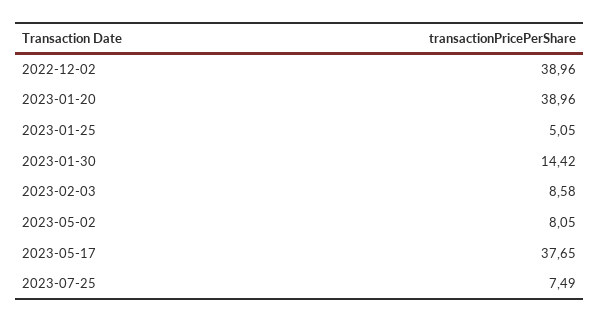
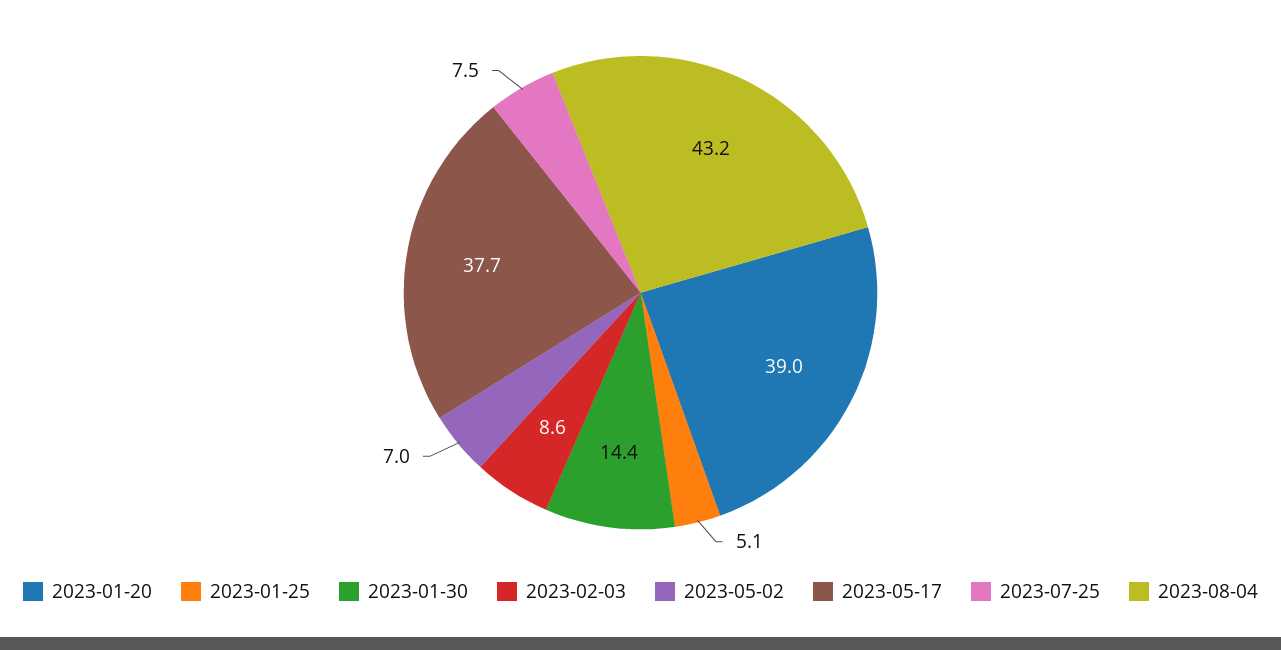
2022-12-02: 38.96 -> none
2023-05-02: 8.05 -> 7
2023-08-04: none -> 43.2

